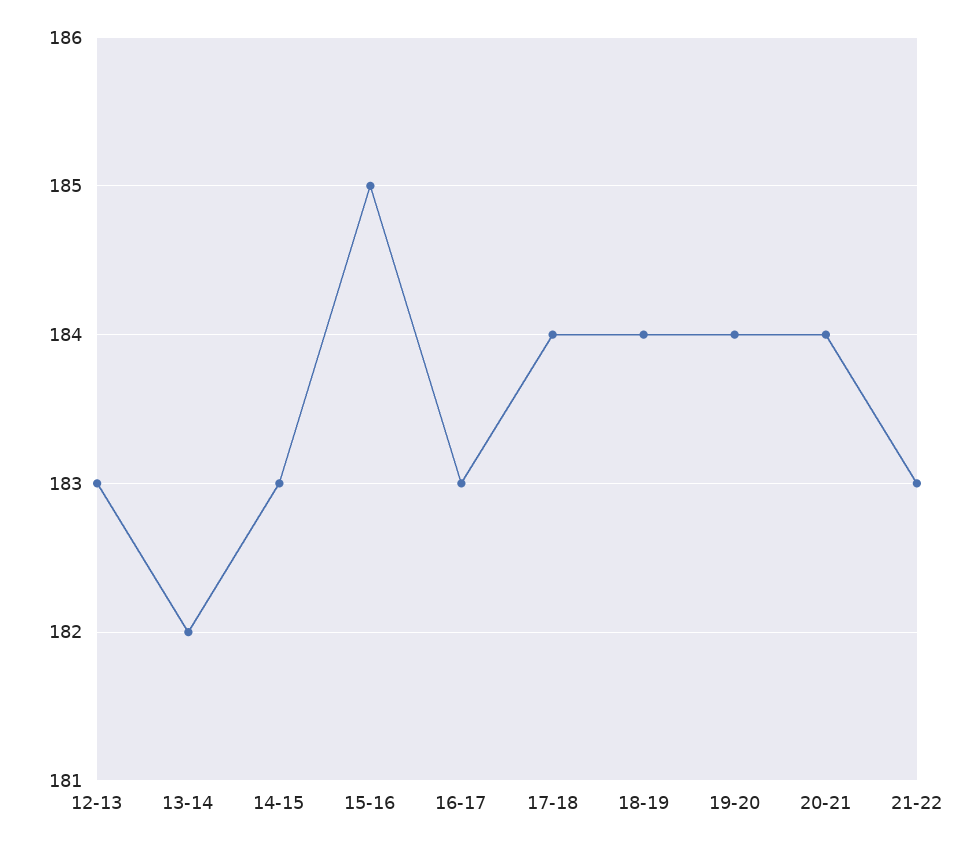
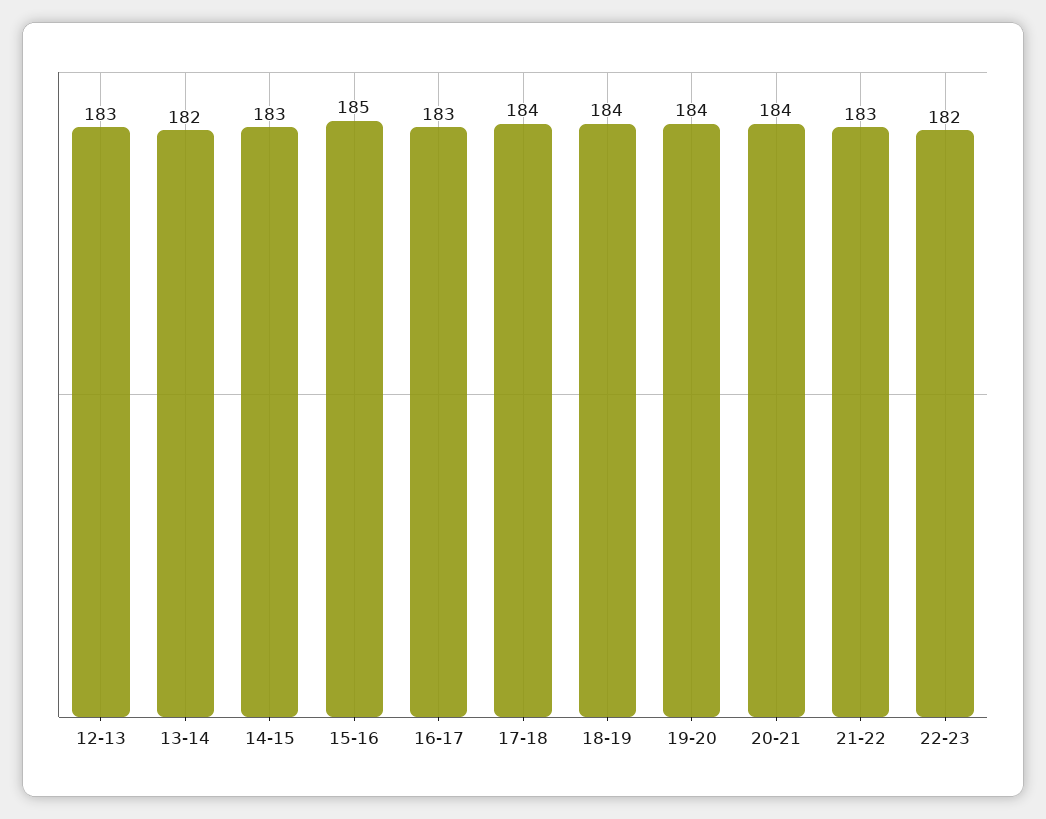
22-23: none -> 182

